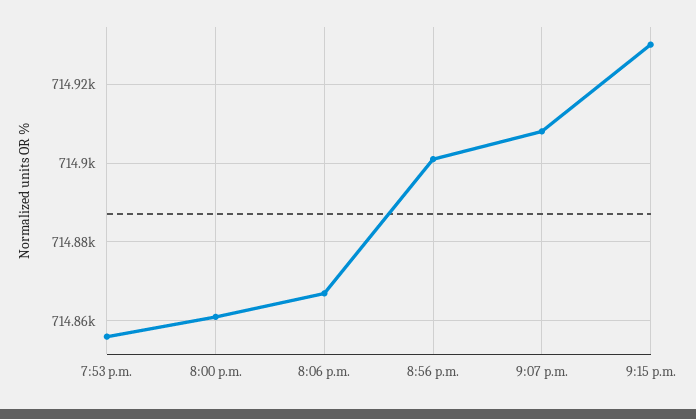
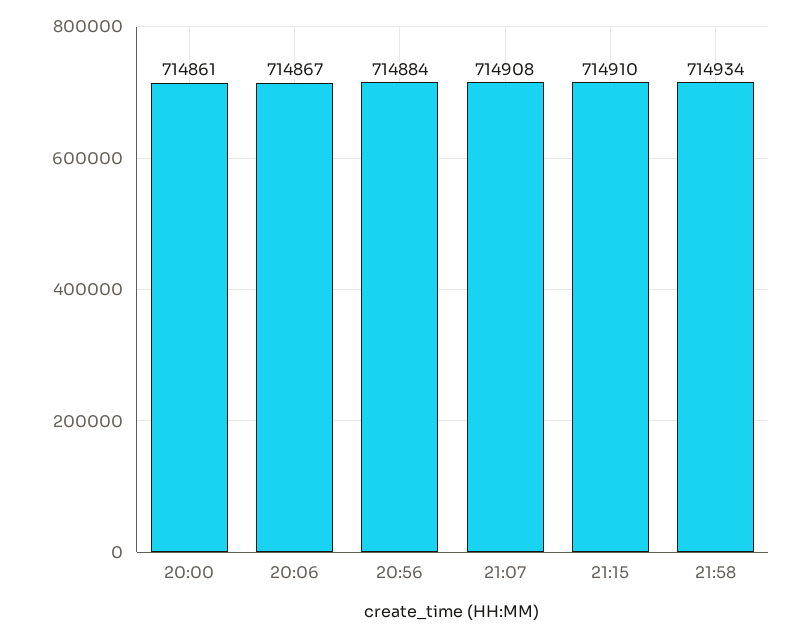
7:53 p.m.: 714855 -> none
8:56 p.m.: 714900 -> 714884
9:15 p.m.: 714930 -> 714910
21:58: none -> 714934

